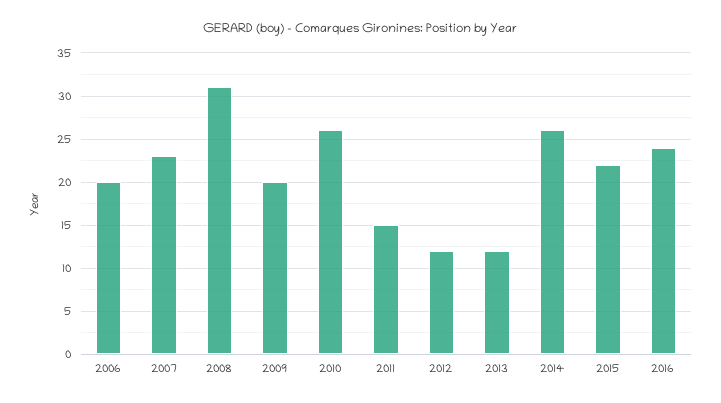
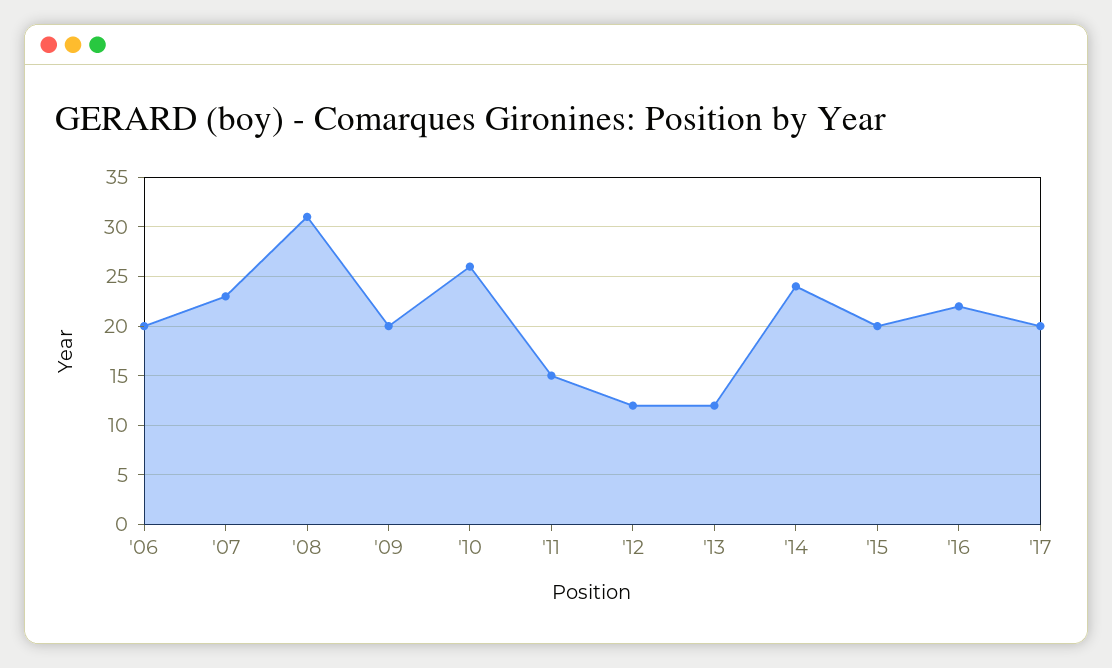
2014: 26 -> 24
2015: 22 -> 20
2016: 24 -> 22
'17: none -> 20

